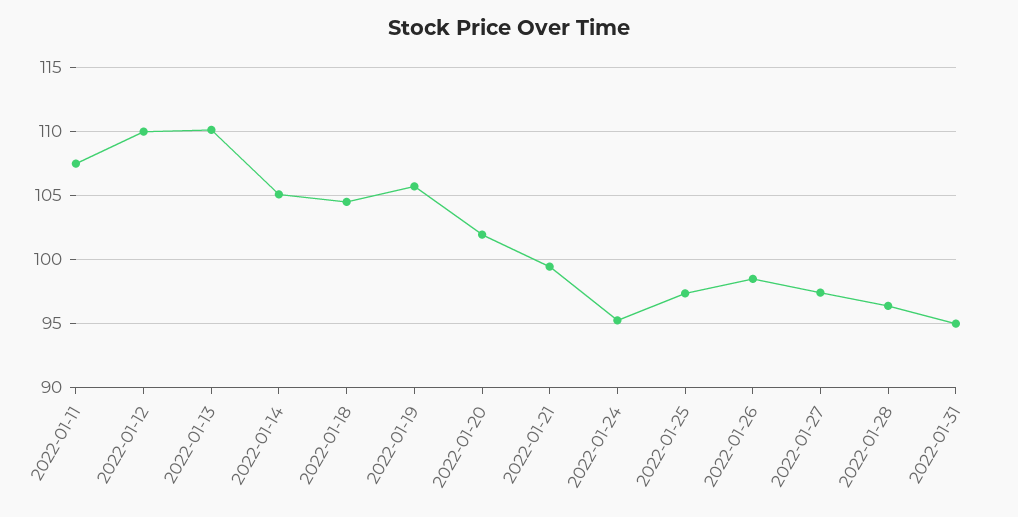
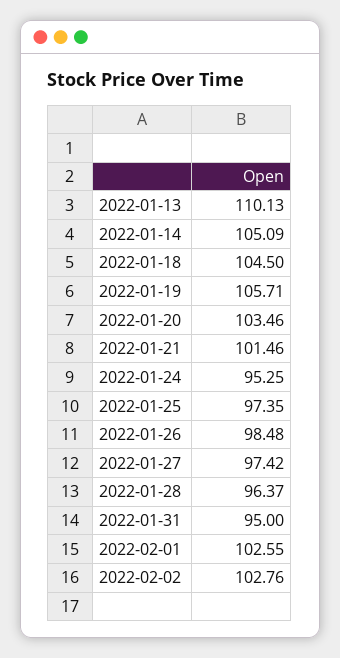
2022-01-11: 107.5 -> none
2022-01-12: 110 -> none
2022-01-20: 102 -> 103.46
2022-01-21: 99.5 -> 101.46
2022-02-01: none -> 102.55
2022-02-02: none -> 102.76

